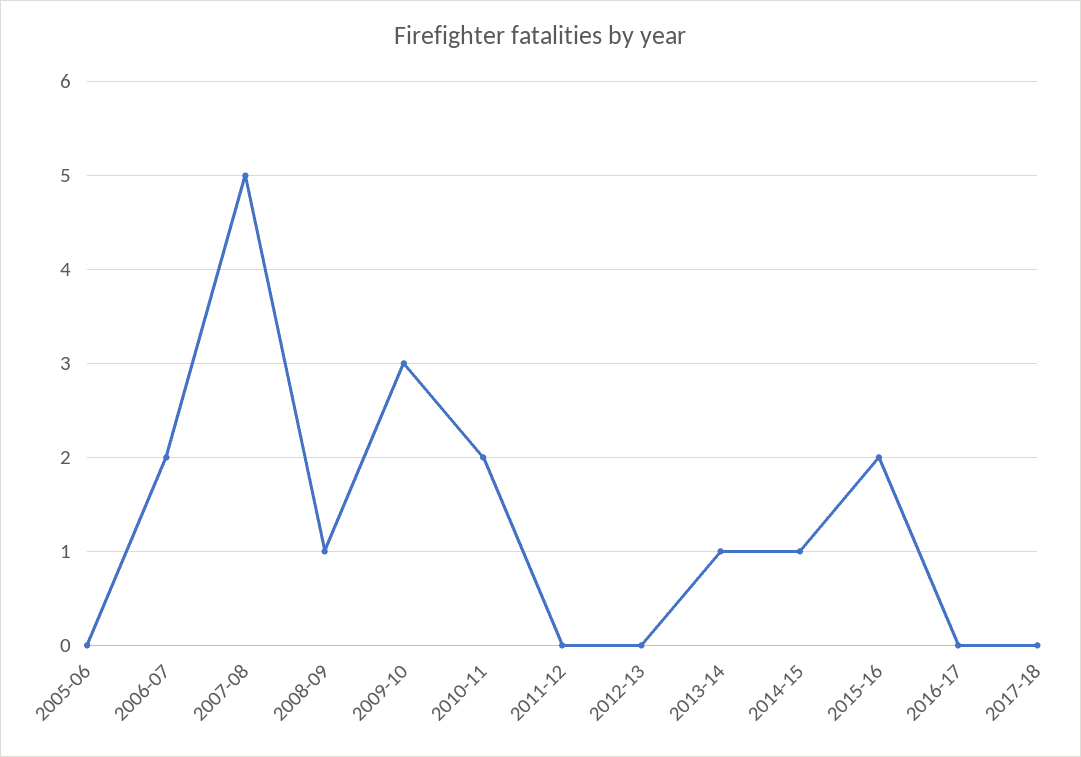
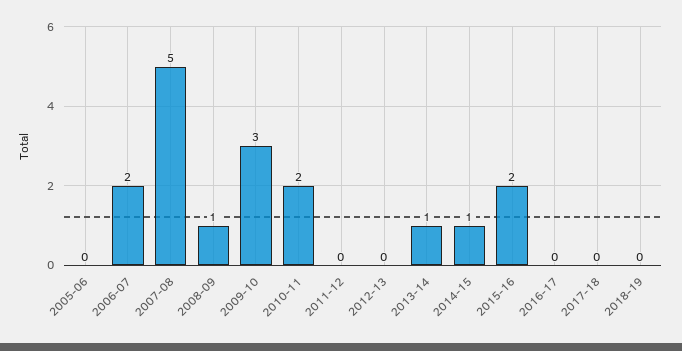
2018-19: none -> 0

